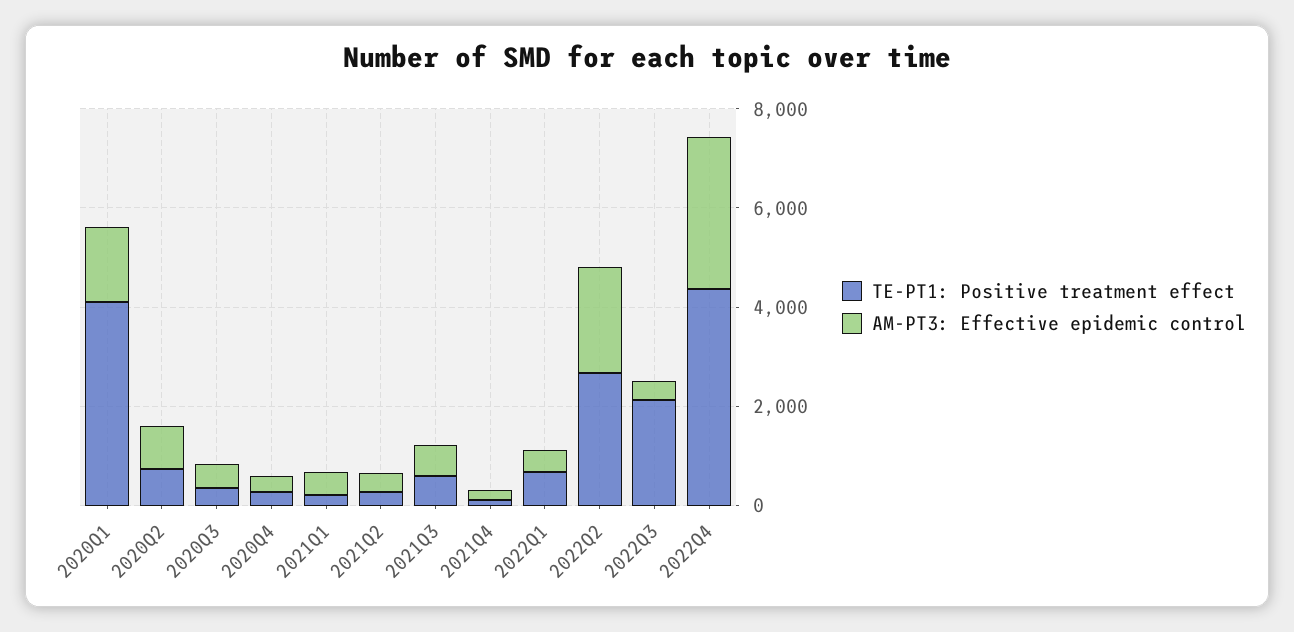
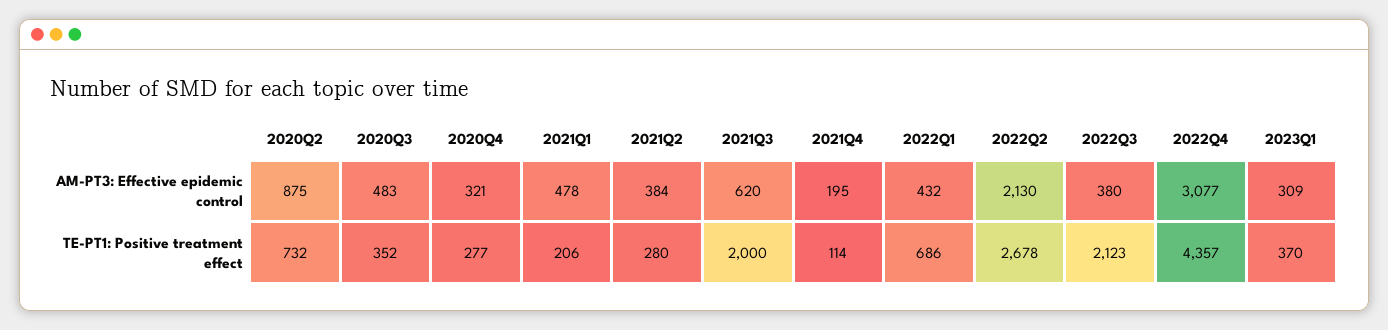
TE-PT1: Positive treatment effect, 2020Q1: 4000 -> none
AM-PT3: Effective epidemic control, 2020Q1: 1500 -> none
TE-PT1: Positive treatment effect, 2021Q3: 500 -> 2000
AM-PT3: Effective epidemic control, 2023Q1: none -> 309
TE-PT1: Positive treatment effect, 2023Q1: none -> 370

